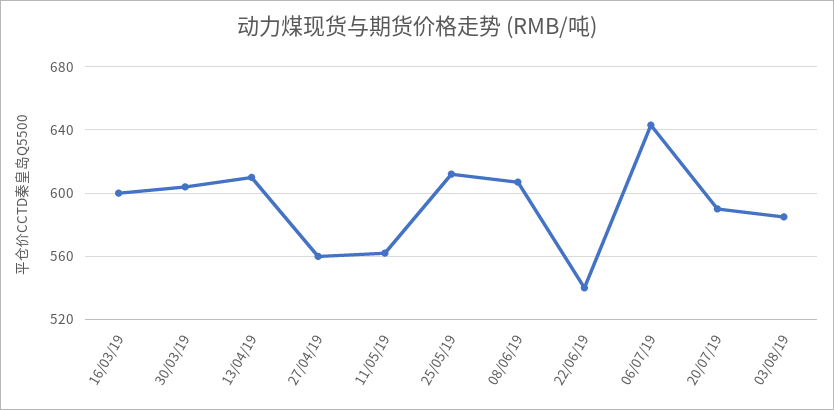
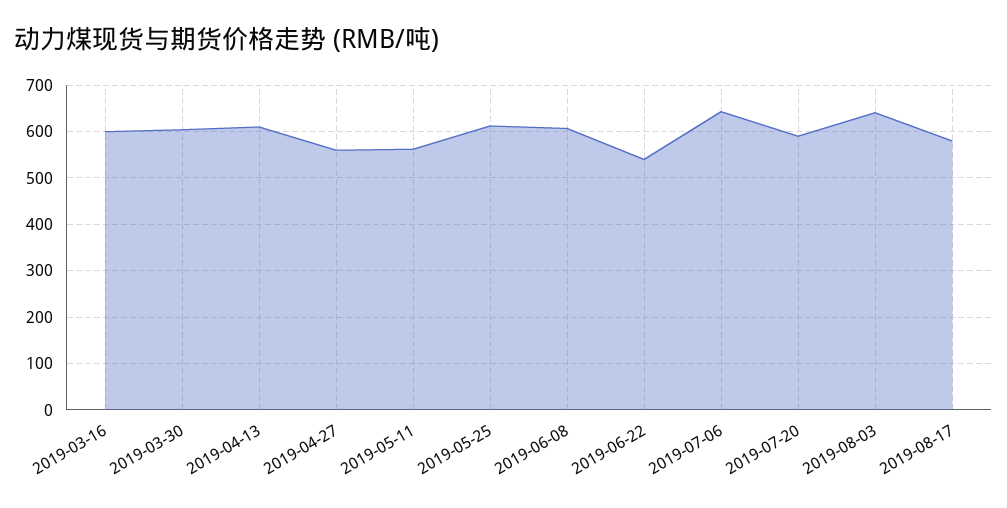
03/08/19: 585 -> 640
2019-08-17: none -> 580

